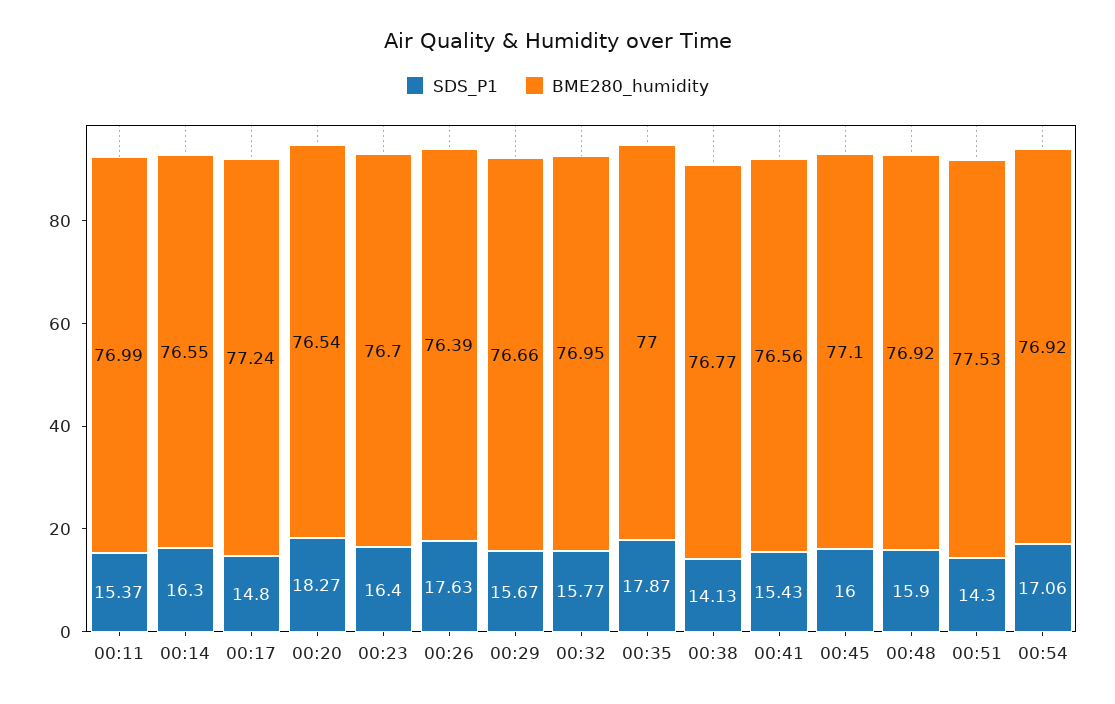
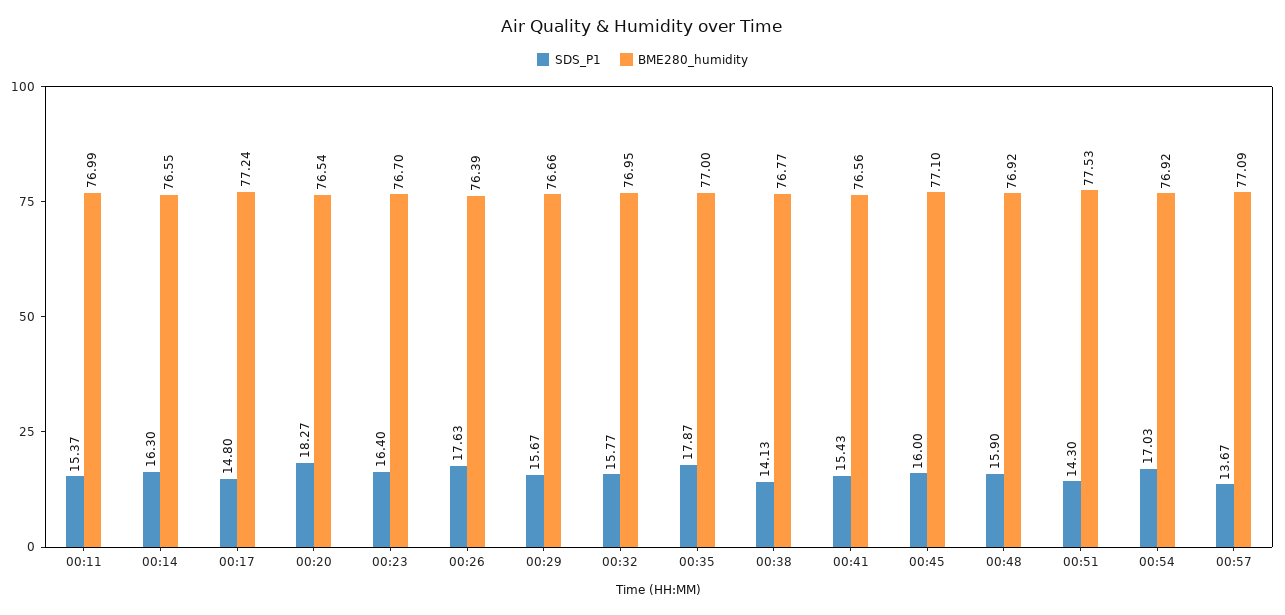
SDS_P1, 00:54: 17.06 -> 17.03
SDS_P1, 00:57: none -> 13.67
BME280_humidity, 00:57: none -> 77.09

